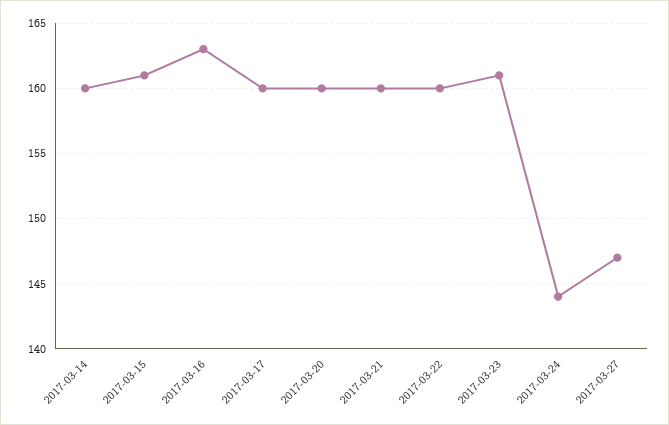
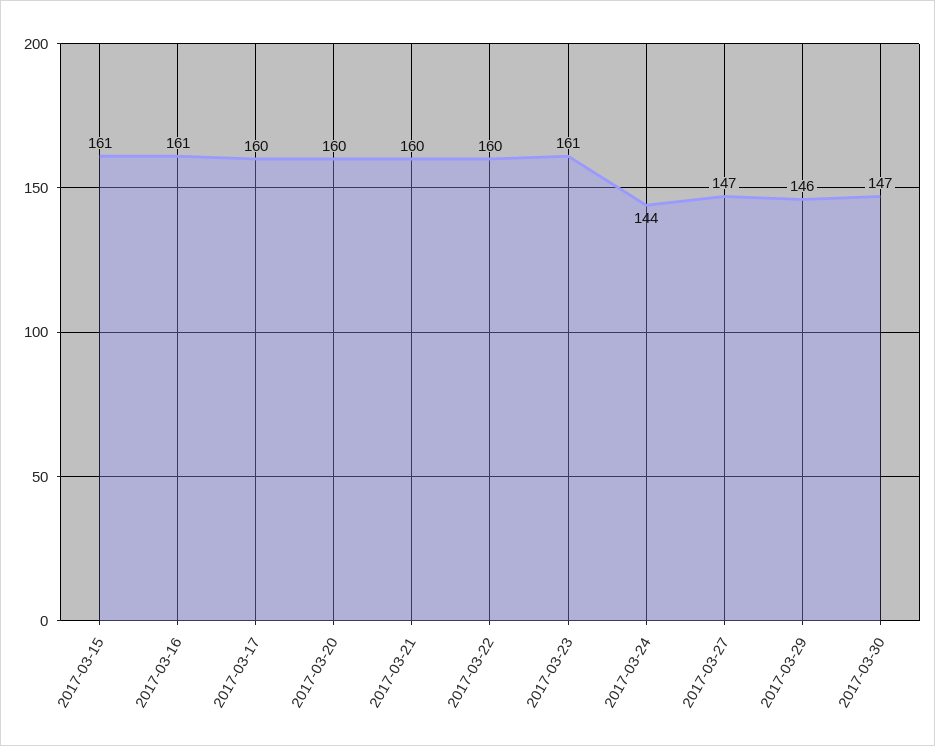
2017-03-14: 160 -> none
2017-03-16: 163 -> 161
2017-03-29: none -> 146
2017-03-30: none -> 147

